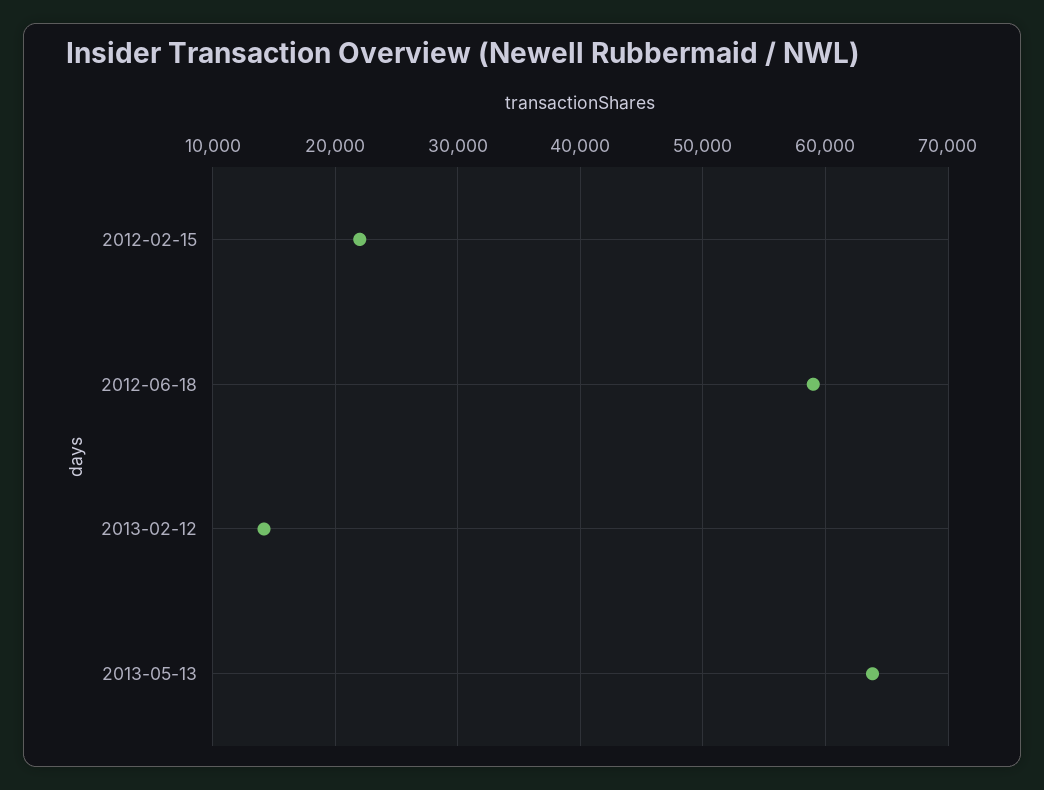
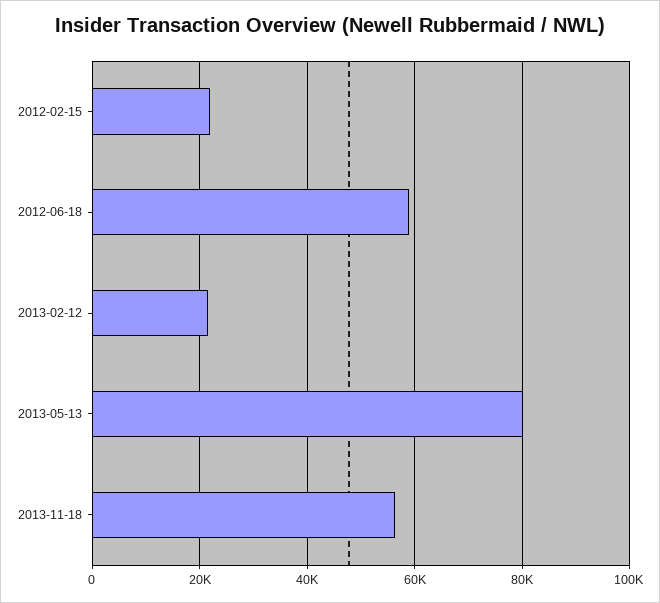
2013-02-12: 14000 -> 22000
2013-05-13: 64000 -> 80000
2013-11-18: none -> 56000

